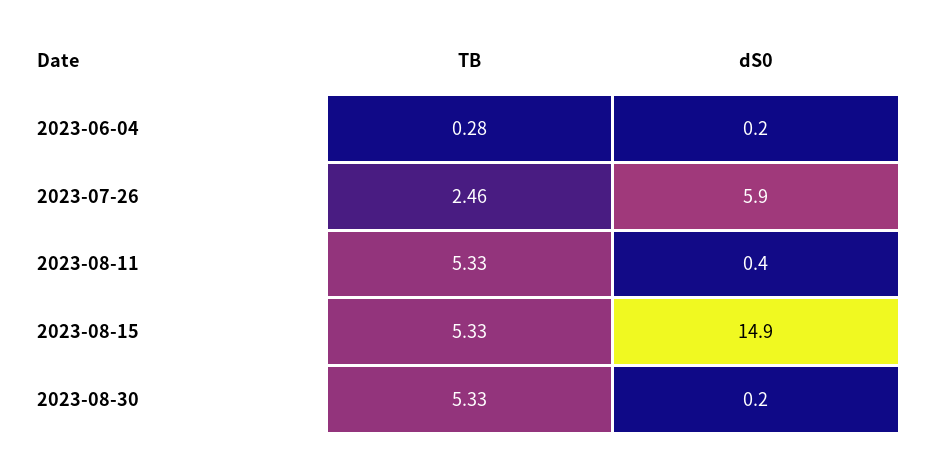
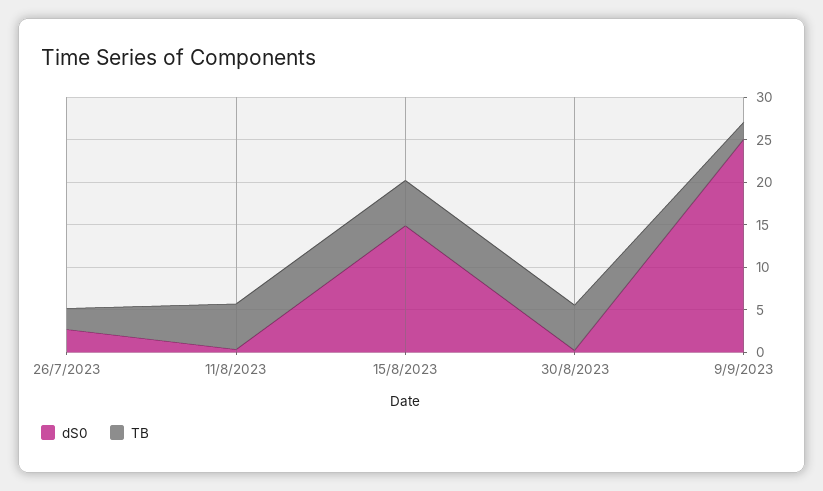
TB, 2023-06-04: 0.28 -> none
dS0, 2023-06-04: 0.2 -> none
dS0, 2023-07-26: 5.9 -> 3
dS0, 9/9/2023: none -> 25
TB, 9/9/2023: none -> 2

